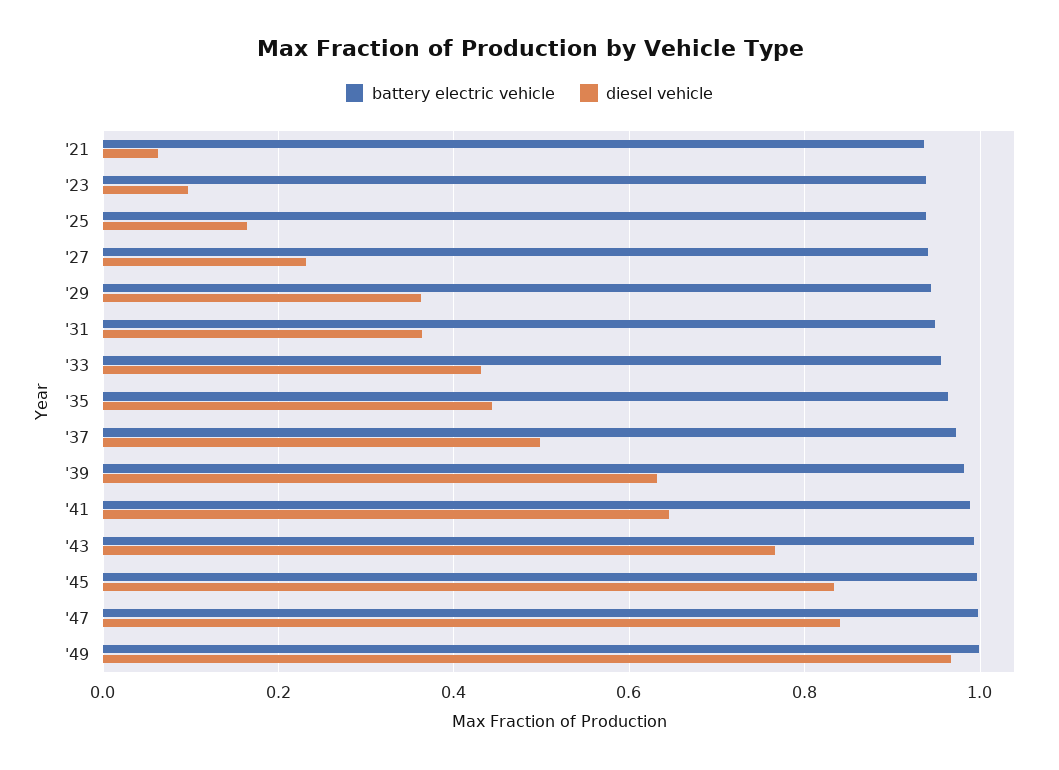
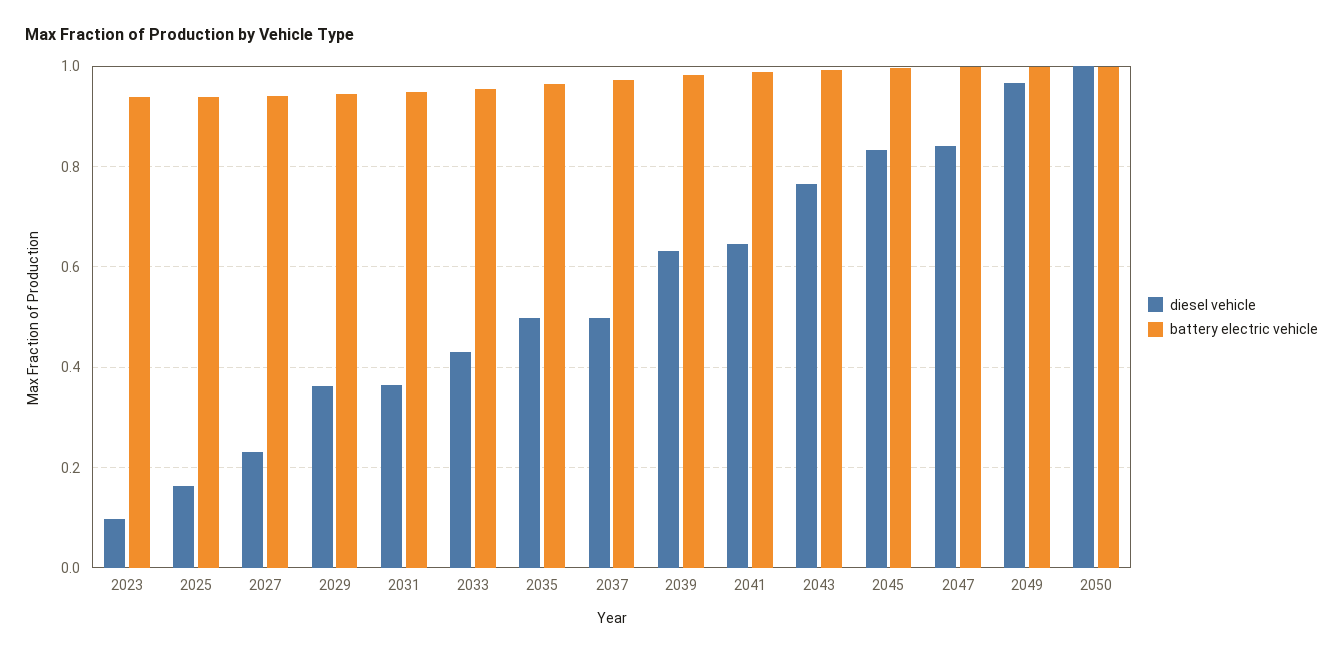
battery electric vehicle, '21: 0.94 -> none
diesel vehicle, '21: 0.06 -> none
diesel vehicle, '35: 0.44 -> 0.5
diesel vehicle, 2050: none -> 1
battery electric vehicle, 2050: none -> 1

